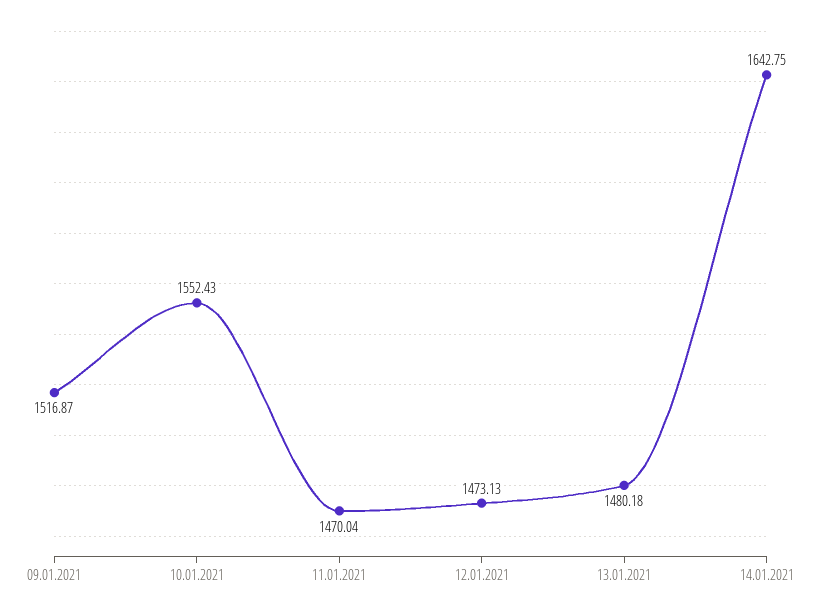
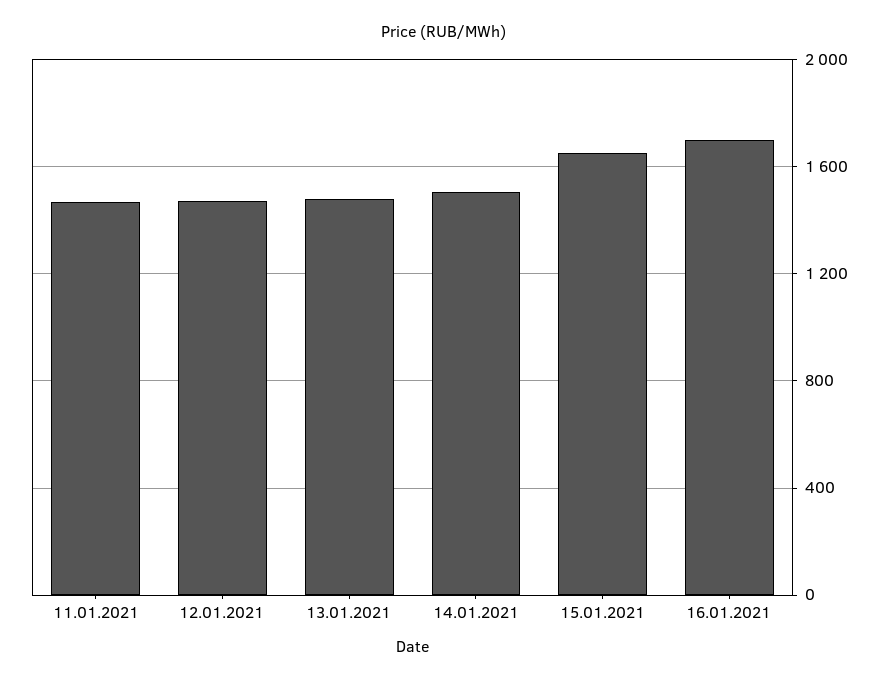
09.01.2021: 1516.87 -> none
10.01.2021: 1552.43 -> none
14.01.2021: 1642.75 -> 1500
15.01.2021: none -> 1650
16.01.2021: none -> 1700

